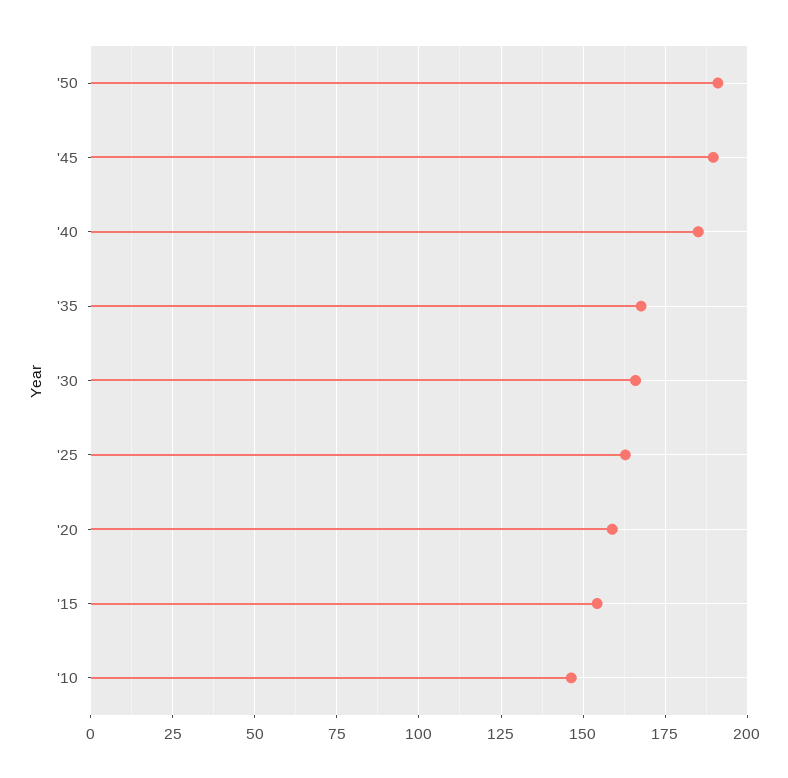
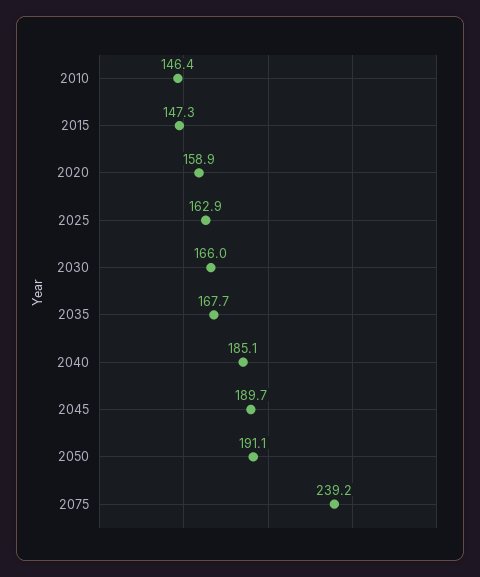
'15: 155 -> 147.3
2075: none -> 239.2

